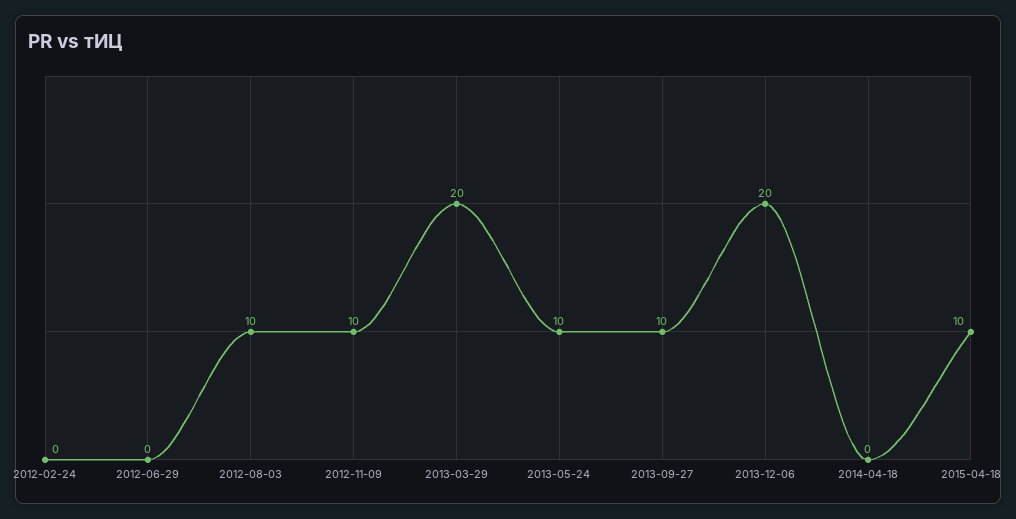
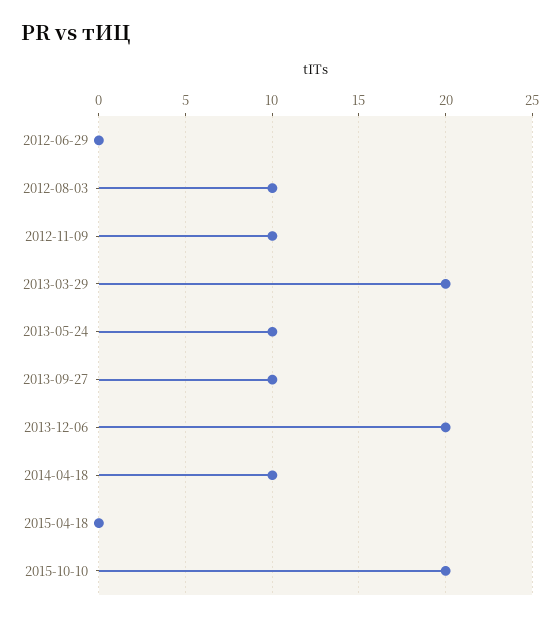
2012-02-24: 0 -> none
2014-04-18: 0 -> 10
2015-04-18: 10 -> 0
2015-10-10: none -> 20

